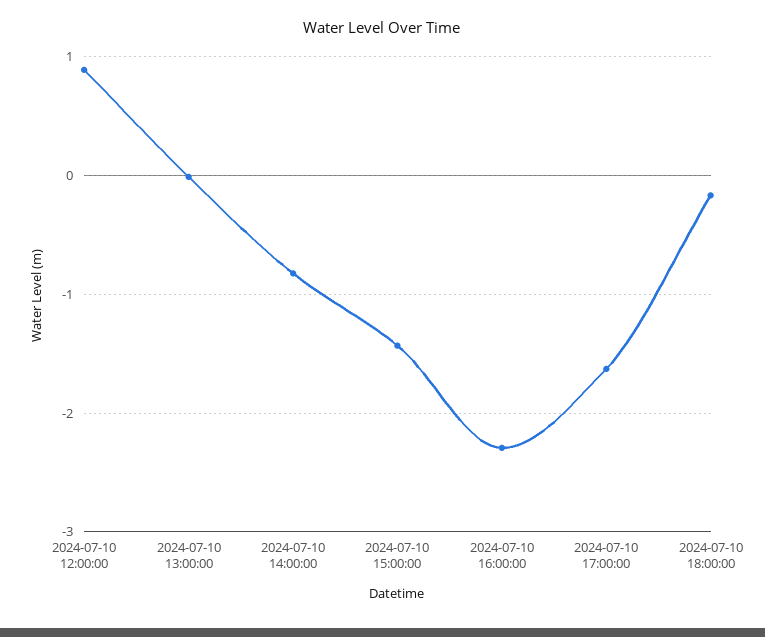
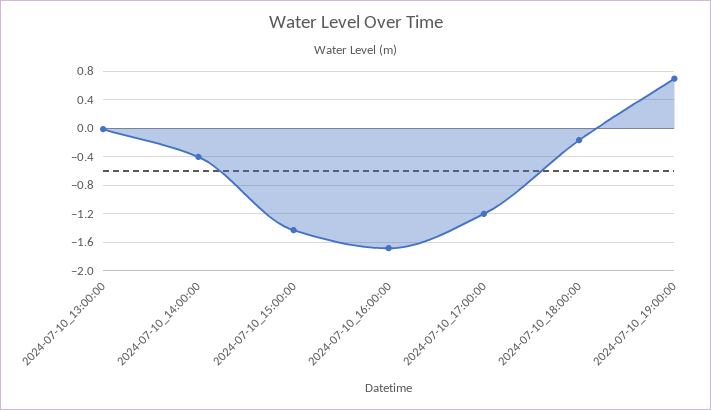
2024-07-10 12:00:00: 0.9 -> none
2024-07-10 14:00:00: -0.8 -> -0.4
2024-07-10 16:00:00: -2.3 -> -1.7
2024-07-10 17:00:00: -1.6 -> -1.2
2024-07-10_19:00:00: none -> 0.7

